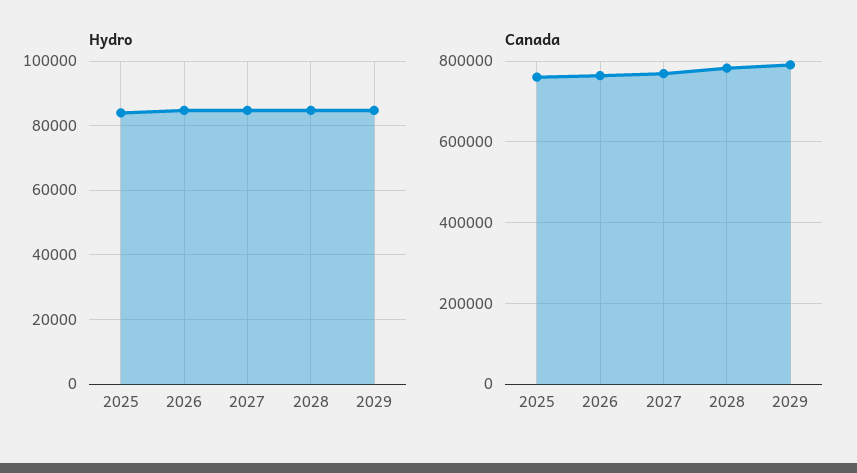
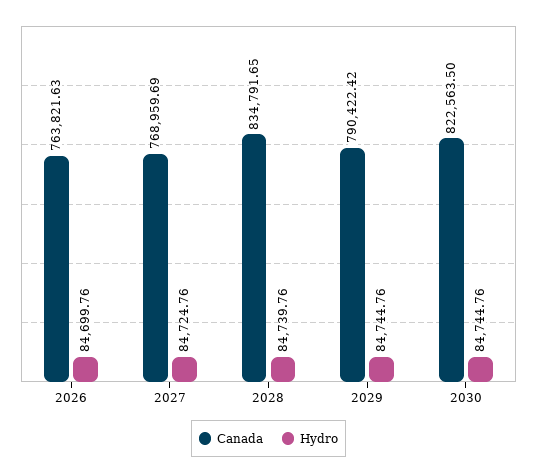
Hydro, 2025: 84000 -> none
Canada, 2025: 760000 -> none
Canada, 2028: 780000 -> 834791.65
Canada, 2030: none -> 822563.5
Hydro, 2030: none -> 84744.76

